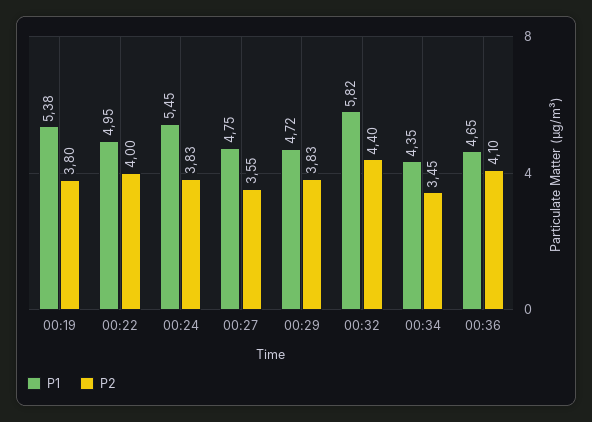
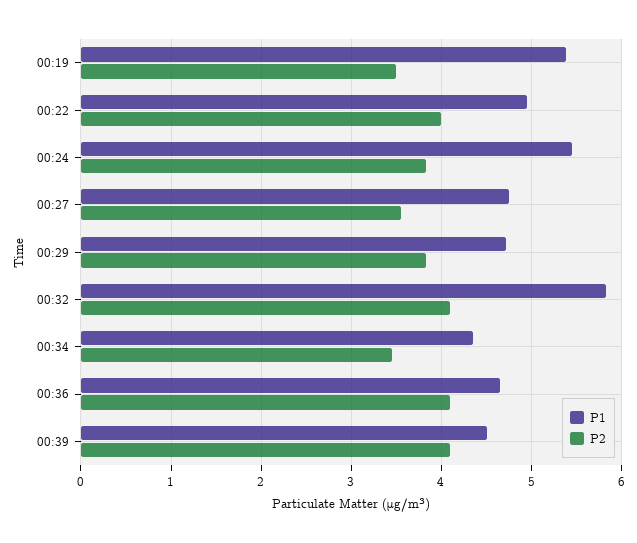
P2, 00:19: 3.8 -> 3.5
P2, 00:32: 4.4 -> 4.1
P1, 00:39: none -> 4.5
P2, 00:39: none -> 4.1

